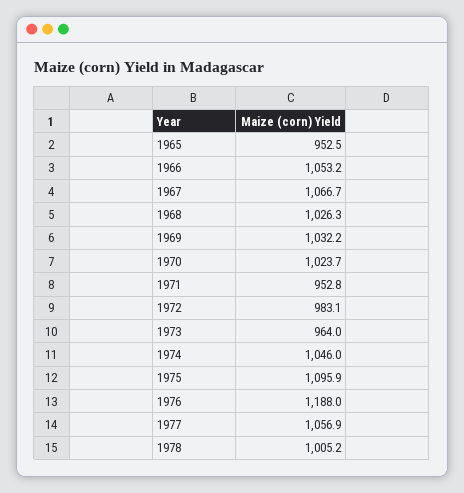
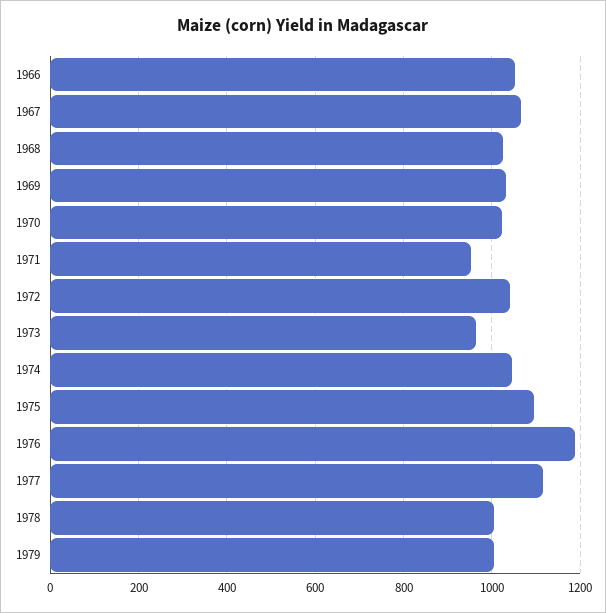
1965: 952.5 -> none
1972: 983.1 -> 1040
1977: 1056.9 -> 1120
1979: none -> 1000

